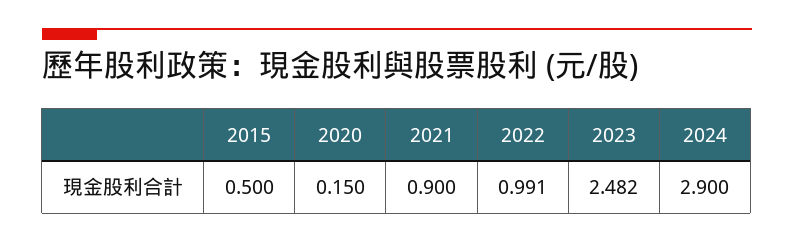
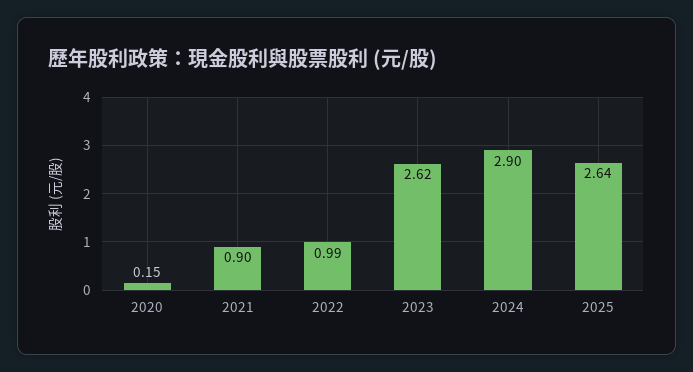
2015: 0.5 -> none
2023: 2.482 -> 2.62
2025: none -> 2.64

